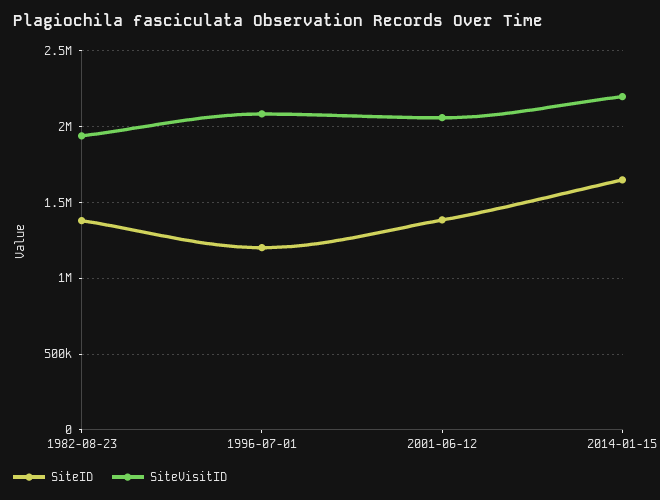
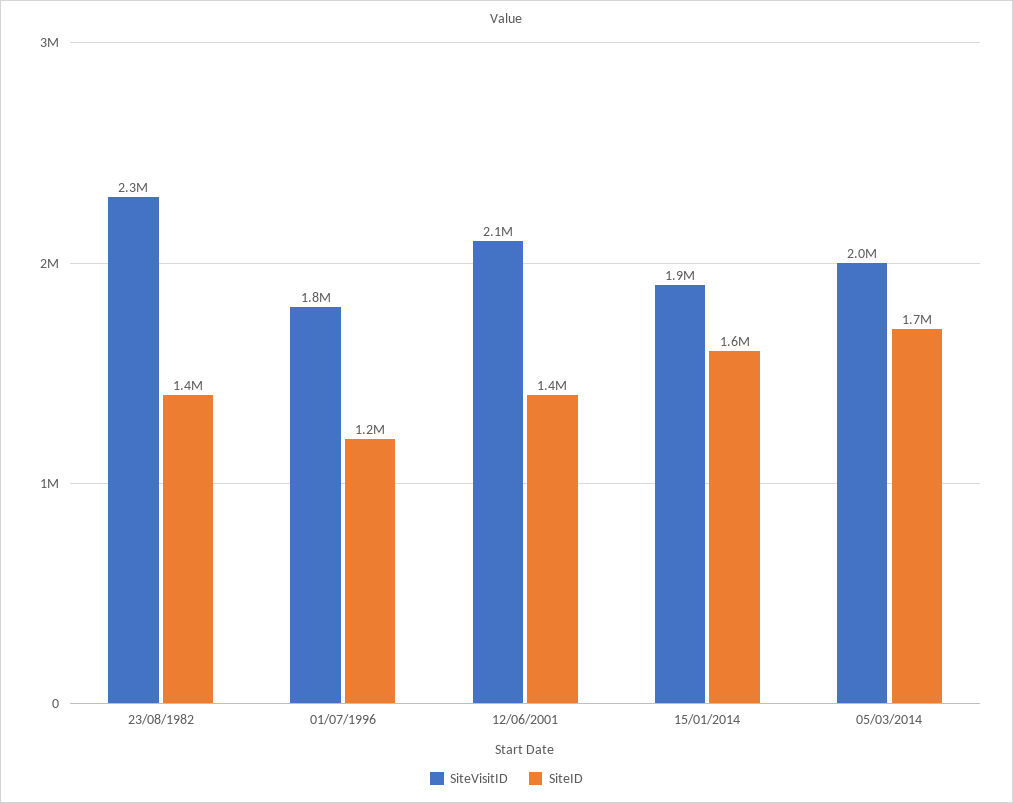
SiteVisitID, 1982-08-23: 1950000 -> 2300000
SiteVisitID, 1996-07-01: 2100000 -> 1800000
SiteVisitID, 2014-01-15: 2200000 -> 1900000
SiteVisitID, 05/03/2014: none -> 2000000
SiteID, 05/03/2014: none -> 1700000

